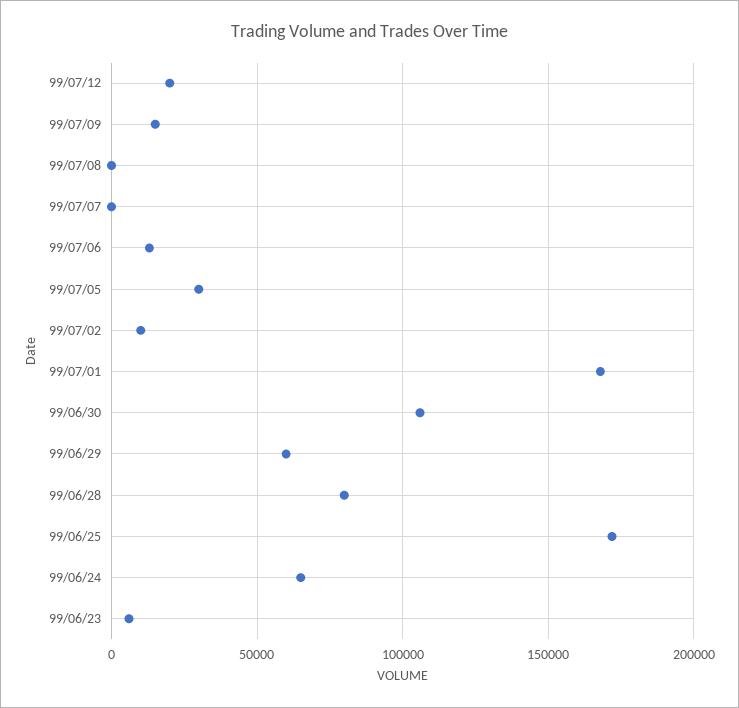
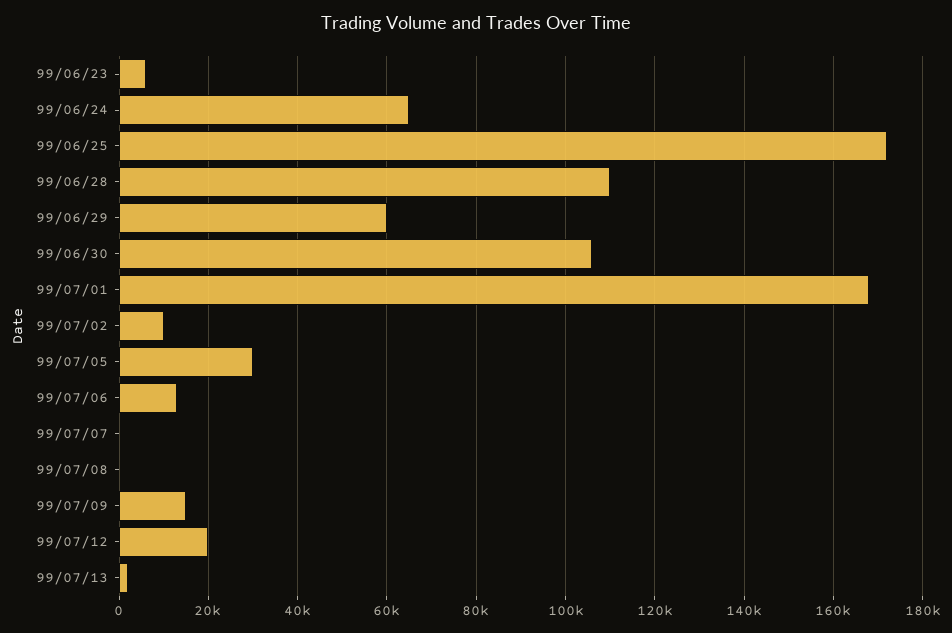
99/06/28: 80000 -> 110000
99/07/13: none -> 2000

